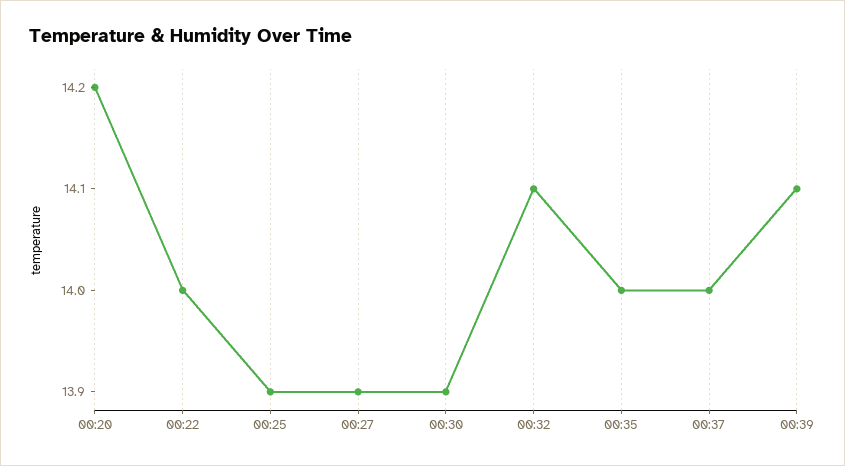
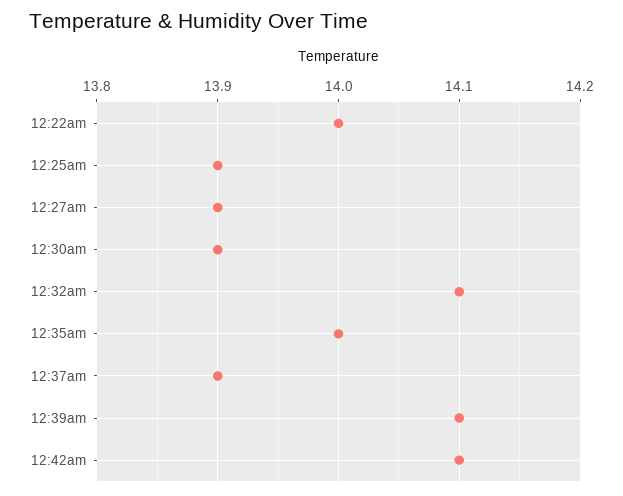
00:20: 14.2 -> none
00:37: 14 -> 13.9
12:42am: none -> 14.1

